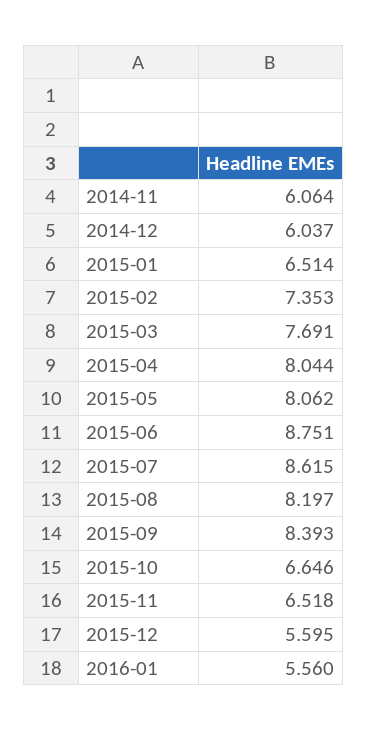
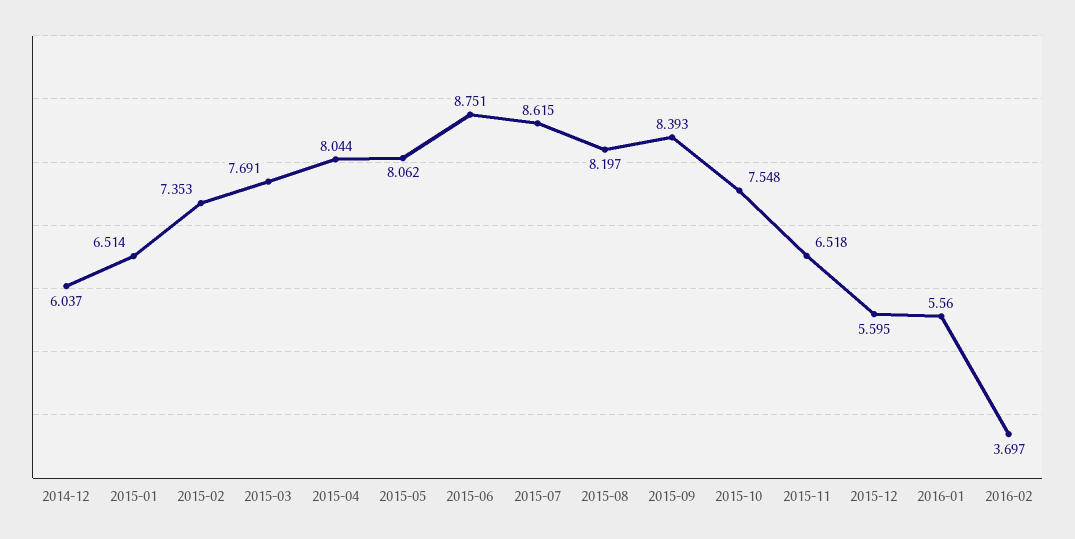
2014-11: 6.064 -> none
2015-10: 6.646 -> 7.548
2016-02: none -> 3.697

